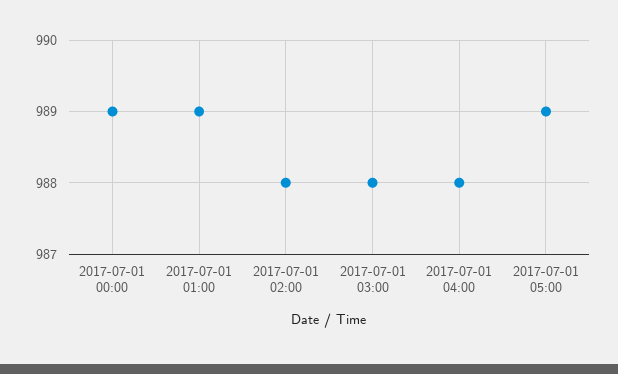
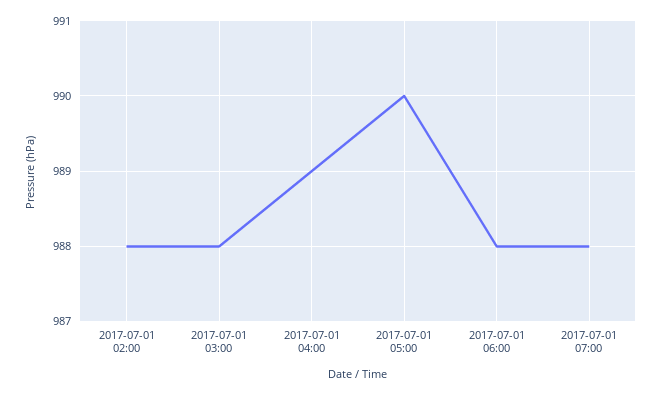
2017-07-01 00:00: 989 -> none
2017-07-01 01:00: 989 -> none
2017-07-01 04:00: 988 -> 989
2017-07-01 05:00: 989 -> 990
2017-07-01 06:00: none -> 988
2017-07-01 07:00: none -> 988

